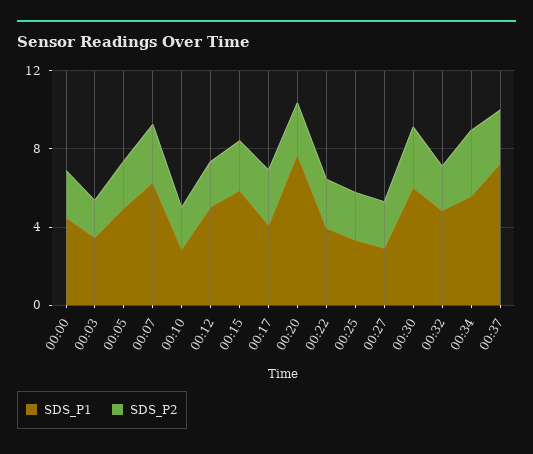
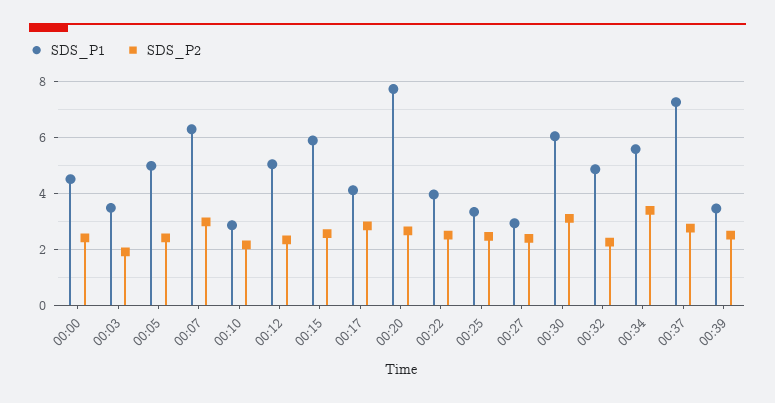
SDS_P1, 00:39: none -> 3.5
SDS_P2, 00:39: none -> 2.5

